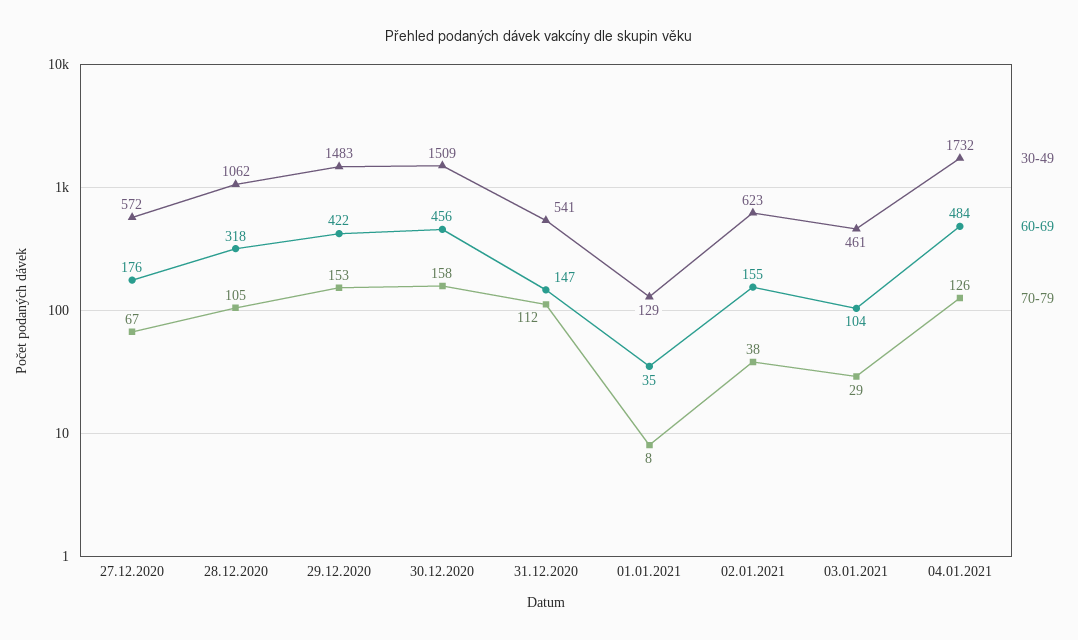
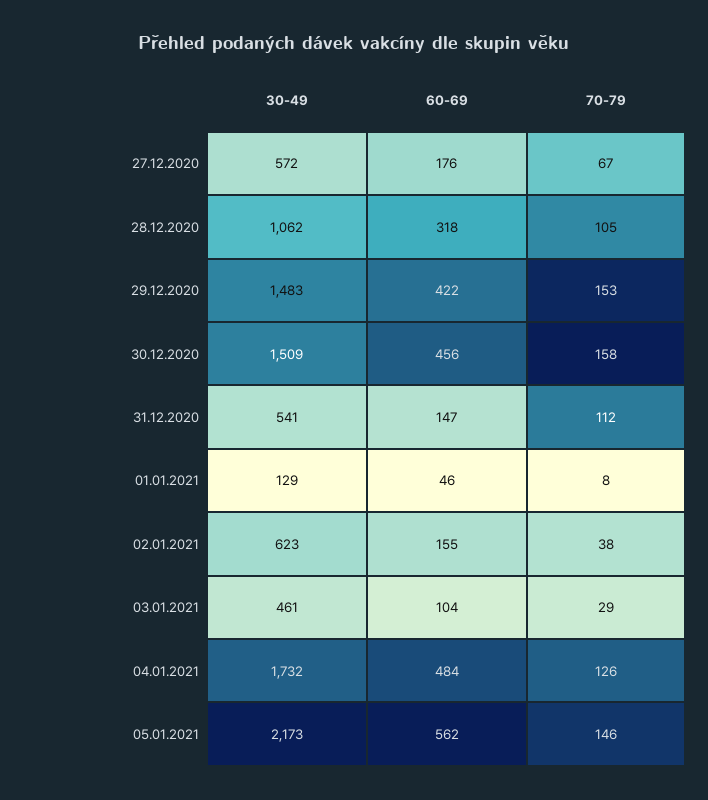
60-69, 01.01.2021: 35 -> 46
30-49, 05.01.2021: none -> 2173
60-69, 05.01.2021: none -> 562
70-79, 05.01.2021: none -> 146

